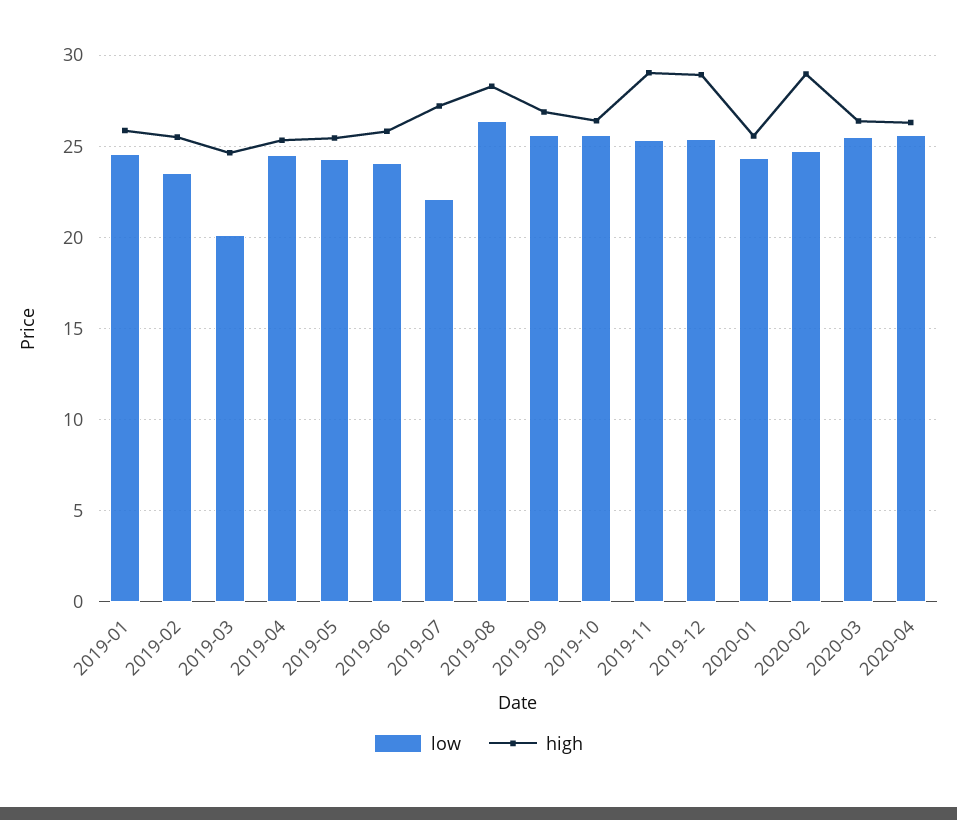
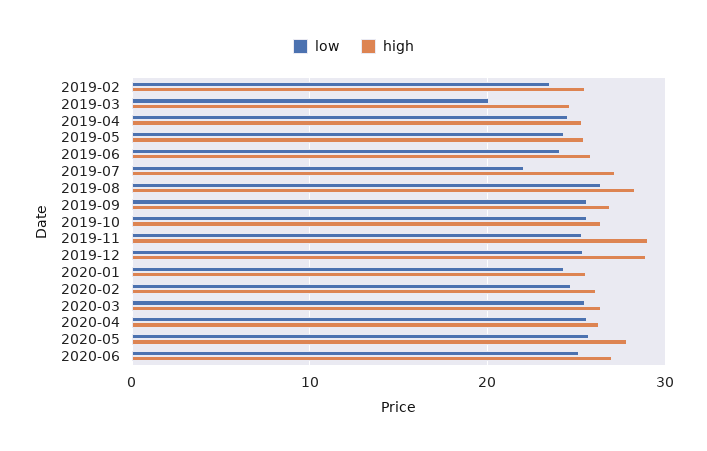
low, 2019-01: 24.5 -> none
high, 2019-01: 26 -> none
high, 2020-02: 29 -> 26
low, 2020-05: none -> 26
high, 2020-05: none -> 28
low, 2020-06: none -> 25
high, 2020-06: none -> 27

